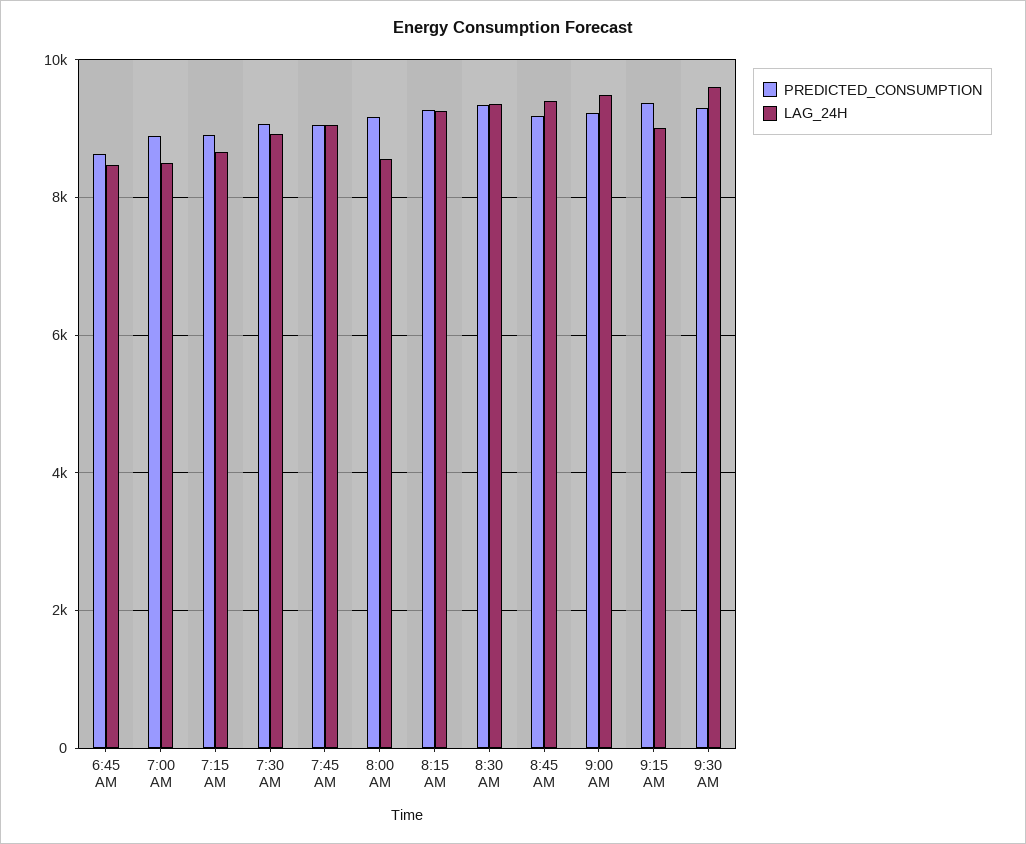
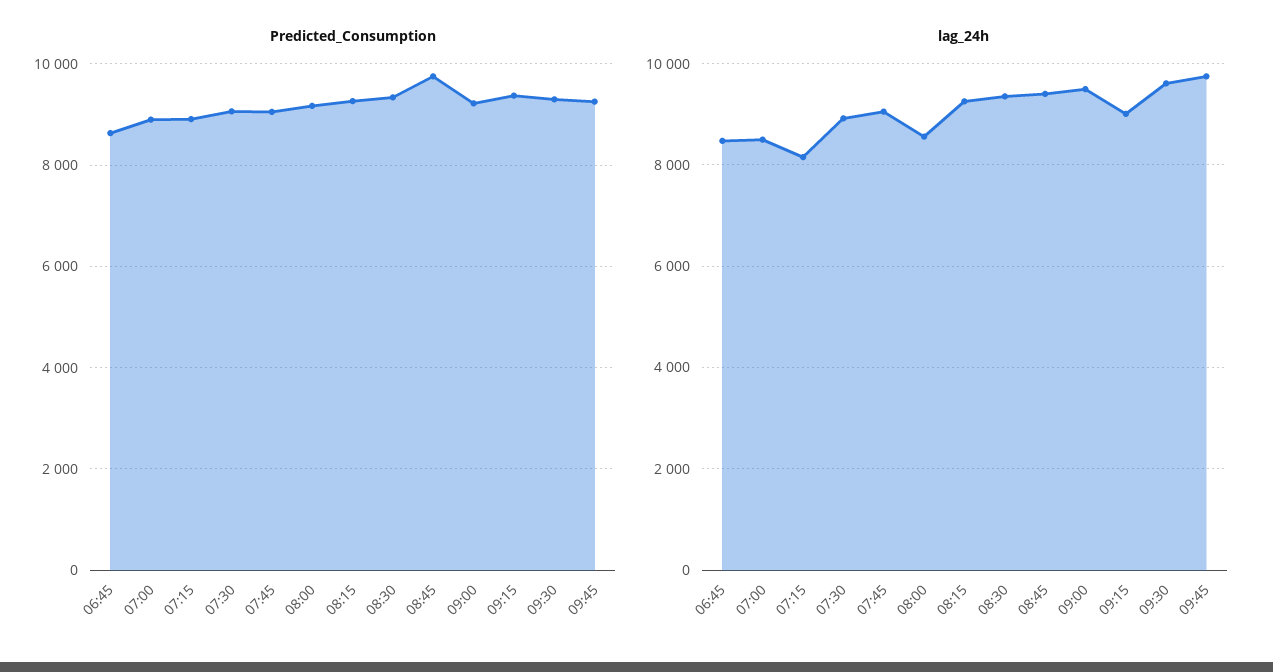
LAG_24H, 7:15 AM: 8600 -> 8200
PREDICTED_CONSUMPTION, 8:45 AM: 9200 -> 9800
PREDICTED_CONSUMPTION, 09:45: none -> 9200
LAG_24H, 09:45: none -> 9800

